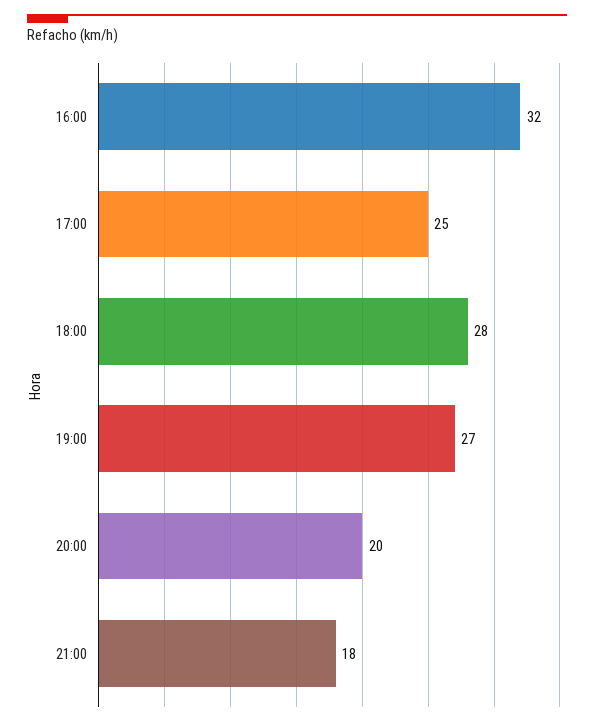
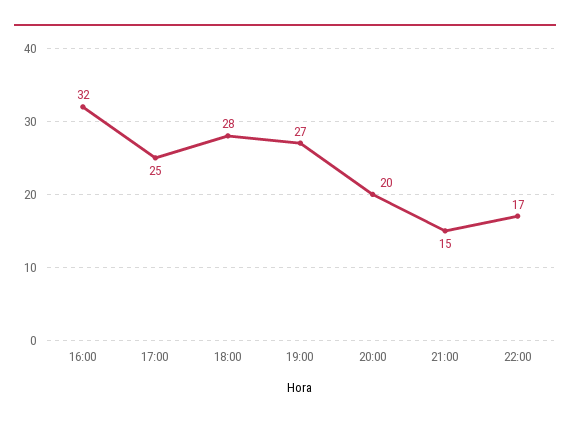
21:00: 18 -> 15
22:00: none -> 17

